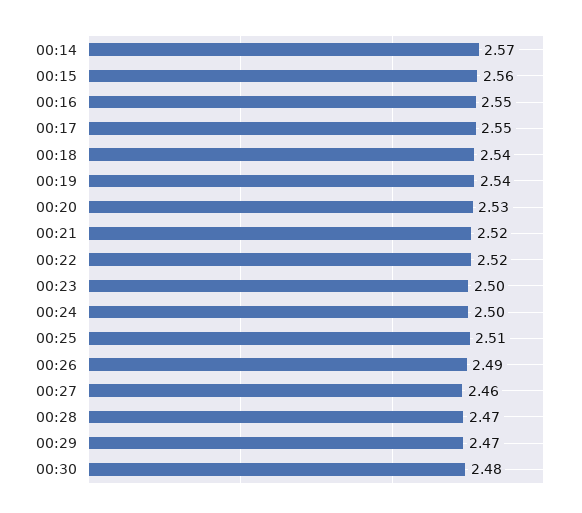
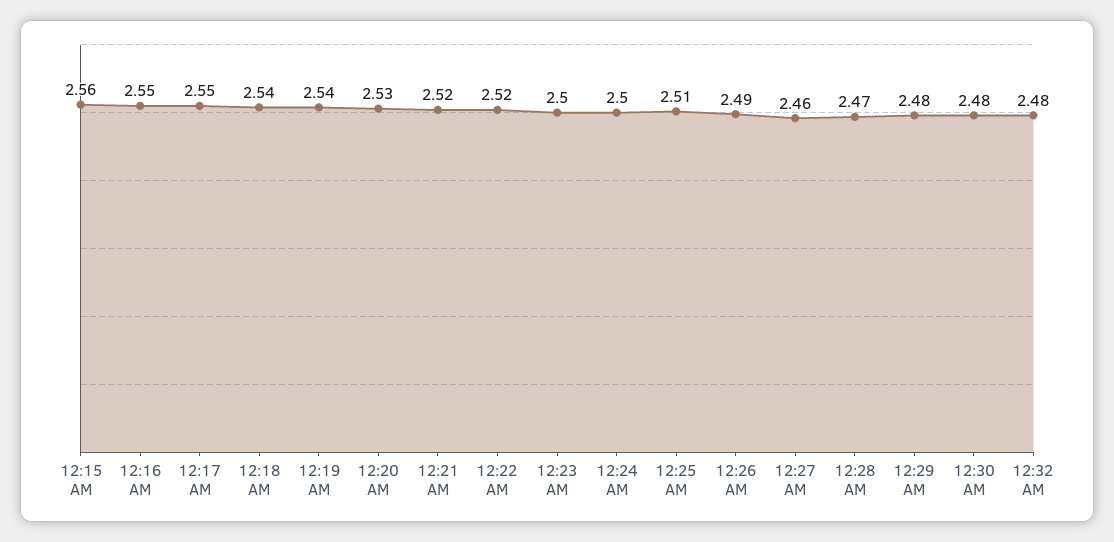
00:14: 2.57 -> none
00:29: 2.47 -> 2.48
12:32 AM: none -> 2.48

